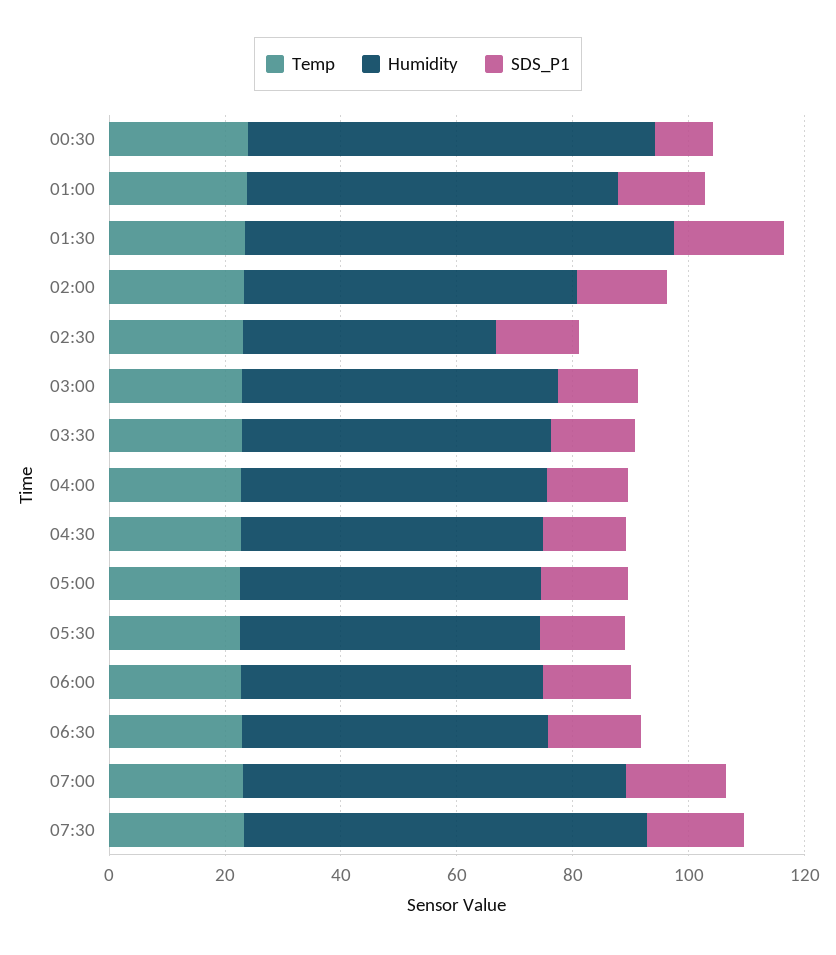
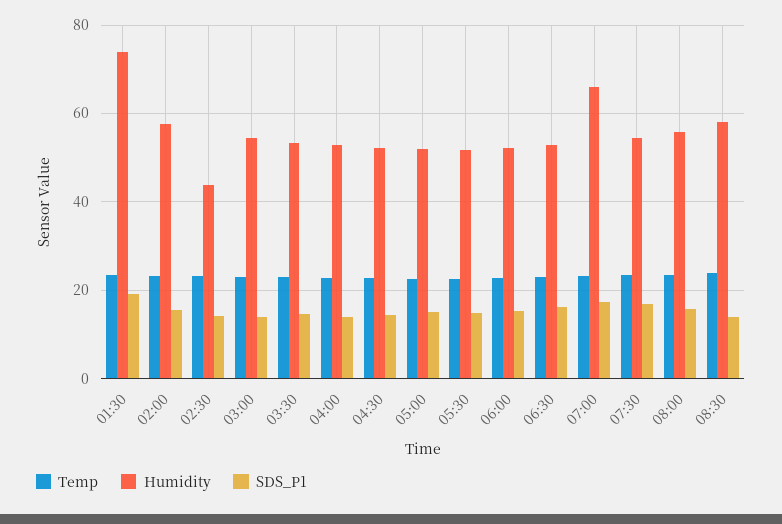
Temp, 00:30: 25 -> none
Humidity, 00:30: 70 -> none
SDS_P1, 00:30: 10 -> none
Temp, 01:00: 25 -> none
Humidity, 01:00: 65 -> none
SDS_P1, 01:00: 15 -> none
Humidity, 07:30: 70 -> 54
Temp, 08:00: none -> 24
Humidity, 08:00: none -> 56
SDS_P1, 08:00: none -> 16
Temp, 08:30: none -> 24
Humidity, 08:30: none -> 58
SDS_P1, 08:30: none -> 14

